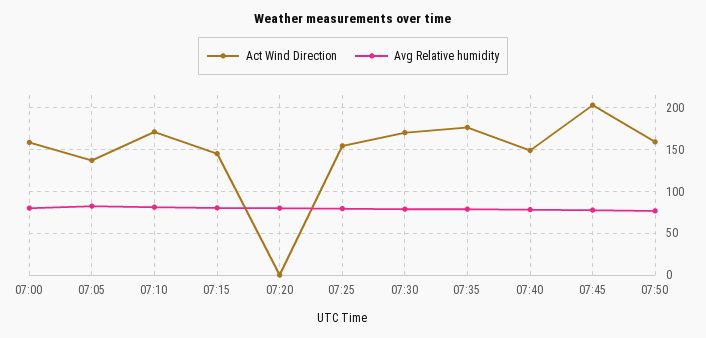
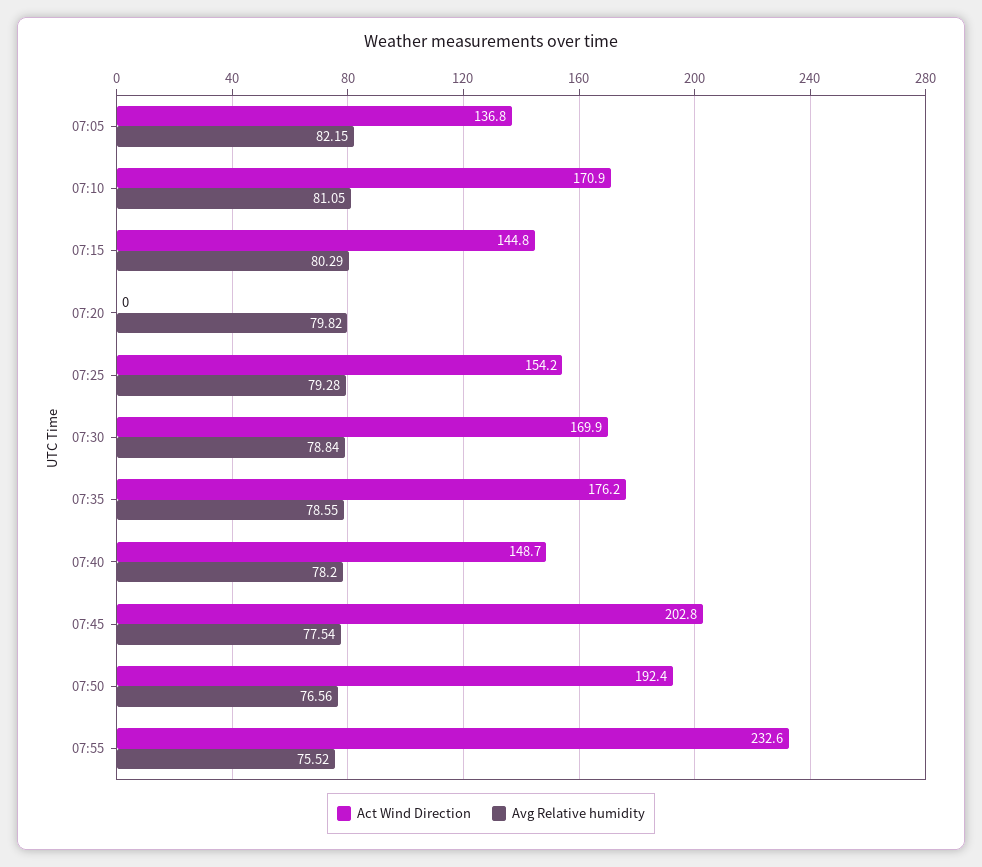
Act Wind Direction, 07:00: 160 -> none
Avg Relative humidity, 07:00: 80 -> none
Act Wind Direction, 07:50: 160 -> 192.4
Act Wind Direction, 07:55: none -> 232.6
Avg Relative humidity, 07:55: none -> 75.52

